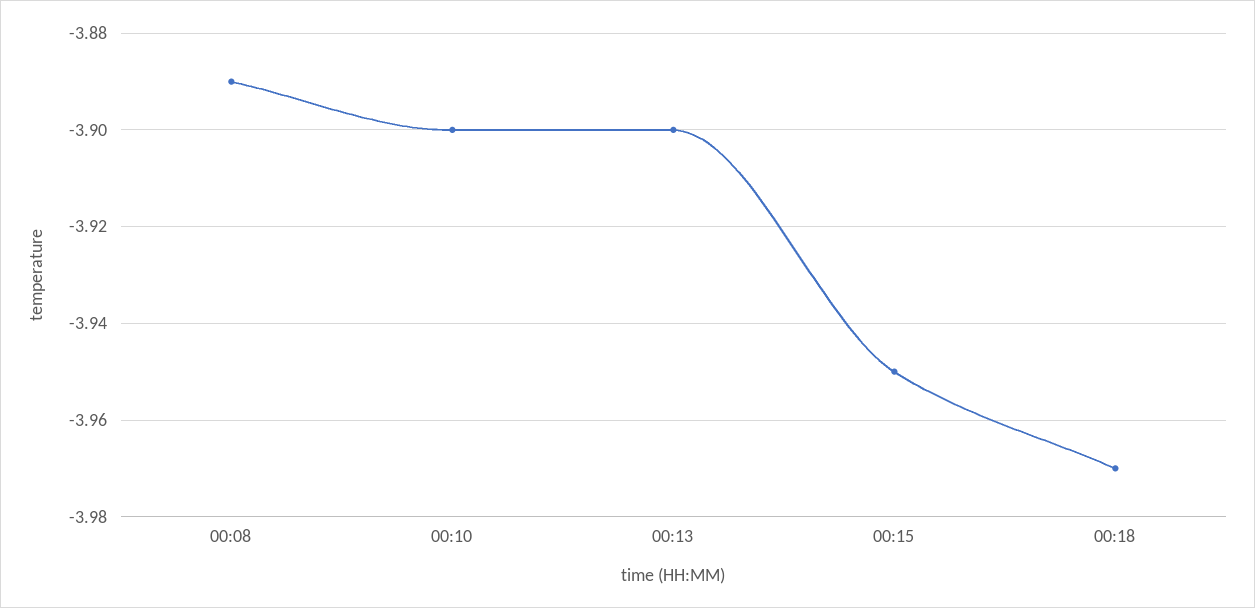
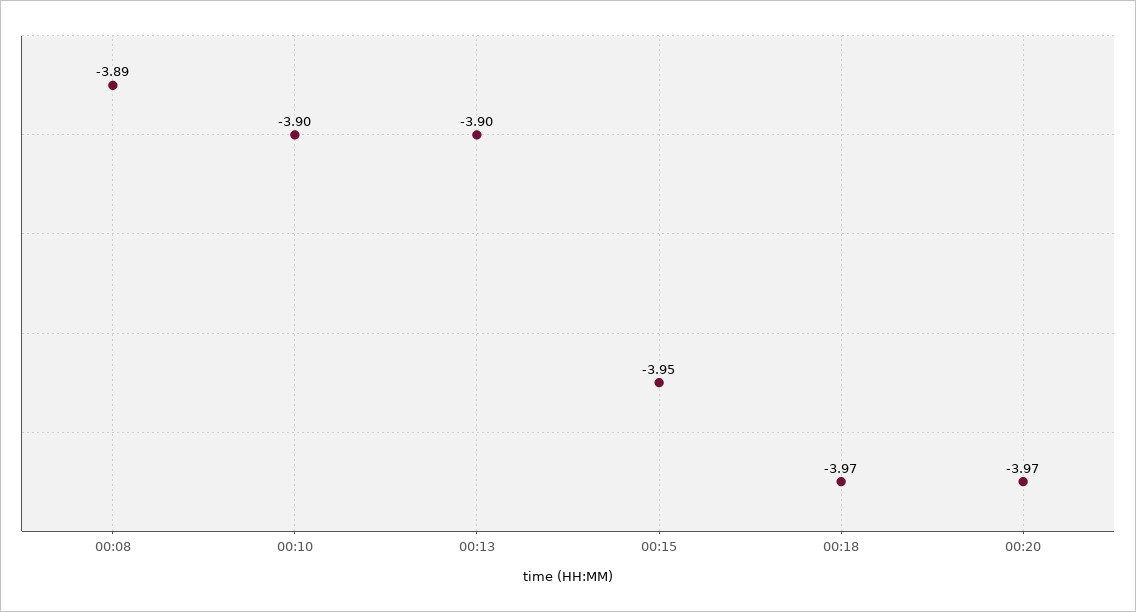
00:20: none -> -3.97

